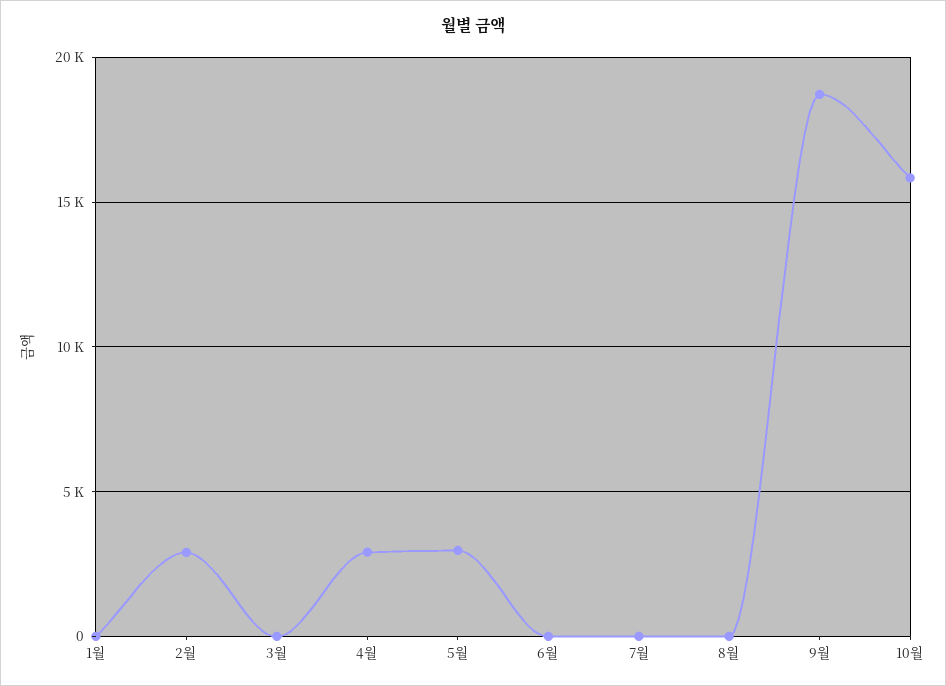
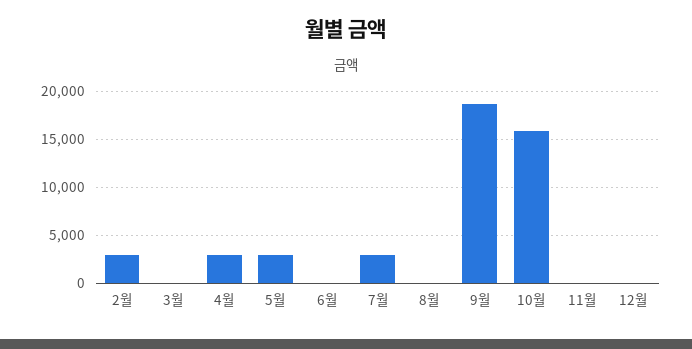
1월: 0 -> none
7월: 0 -> 3000
11월: none -> 0
12월: none -> 0

